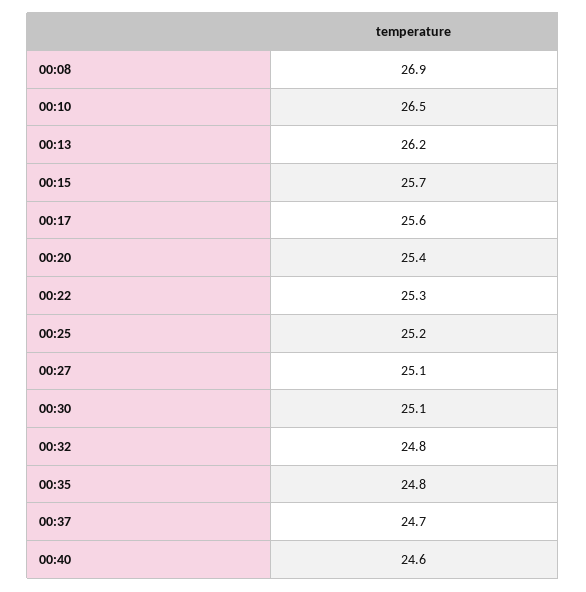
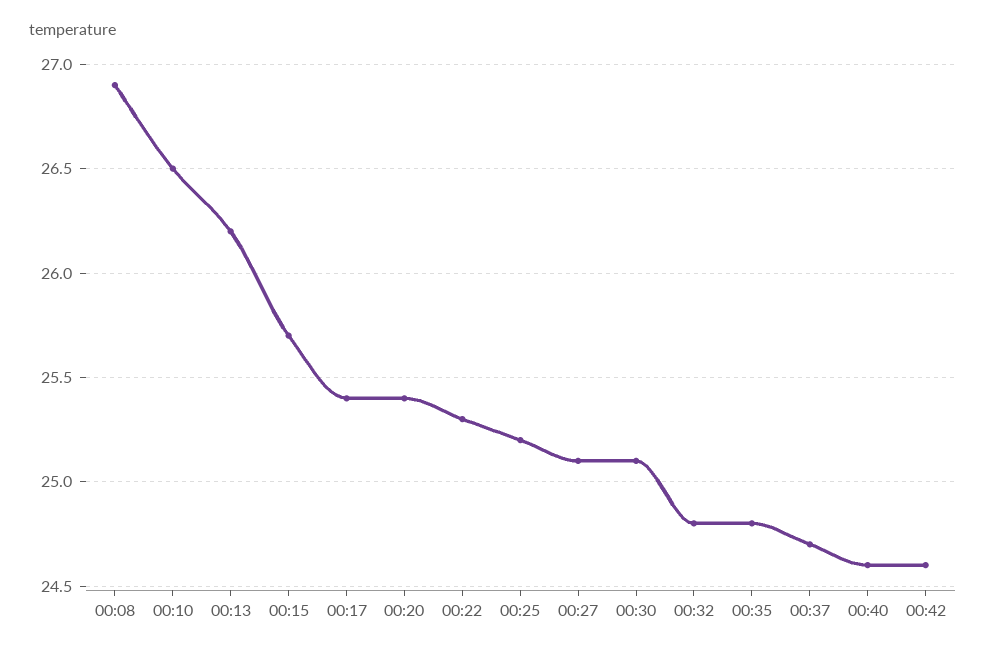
00:17: 25.6 -> 25.4
00:42: none -> 24.6

